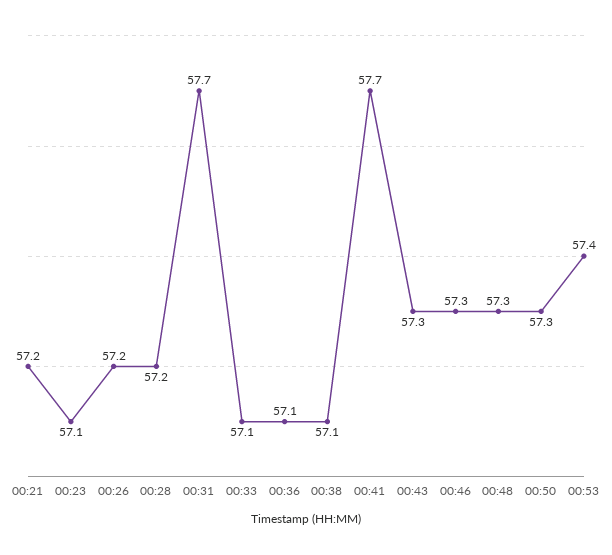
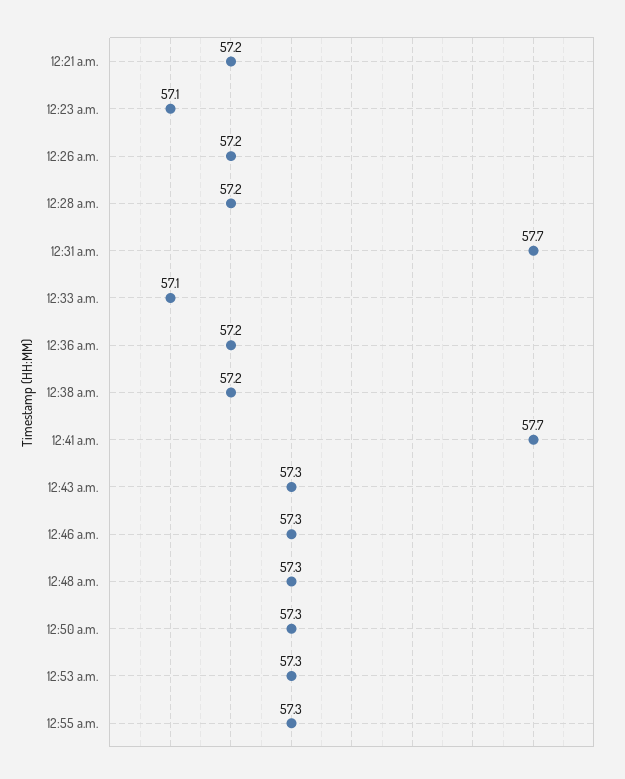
00:36: 57.1 -> 57.2
00:38: 57.1 -> 57.2
00:53: 57.4 -> 57.3
12:55 a.m.: none -> 57.3

